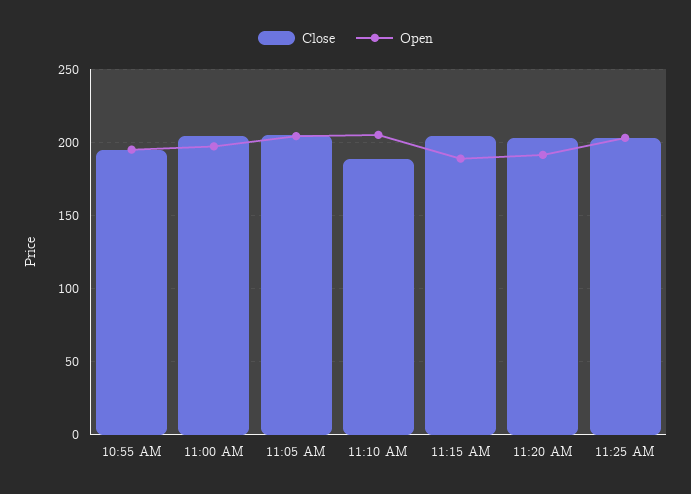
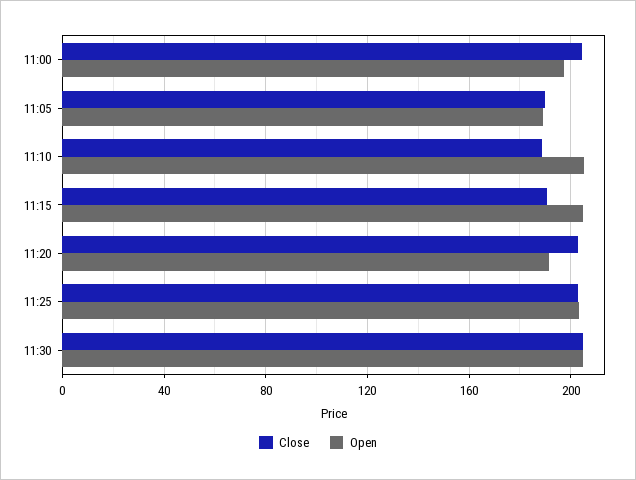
Close, 10:55 AM: 195 -> none
Open, 10:55 AM: 195 -> none
Close, 11:05 AM: 205 -> 190
Open, 11:05 AM: 205 -> 190
Close, 11:15 AM: 205 -> 190
Open, 11:15 AM: 190 -> 205
Close, 11:30: none -> 205
Open, 11:30: none -> 205

